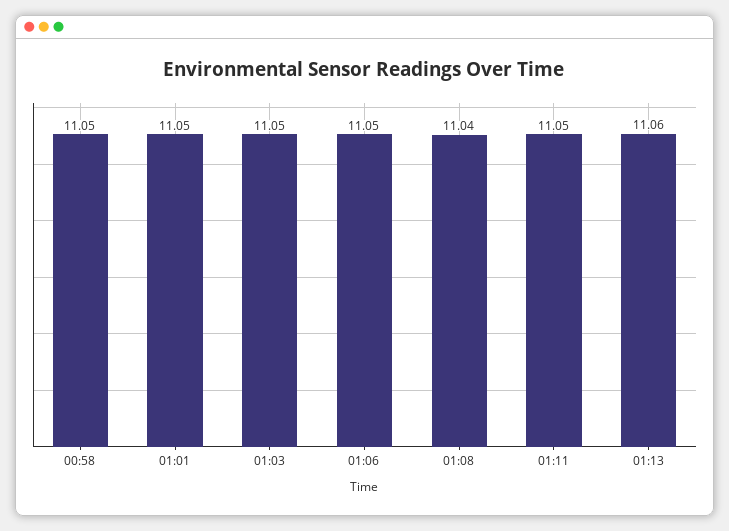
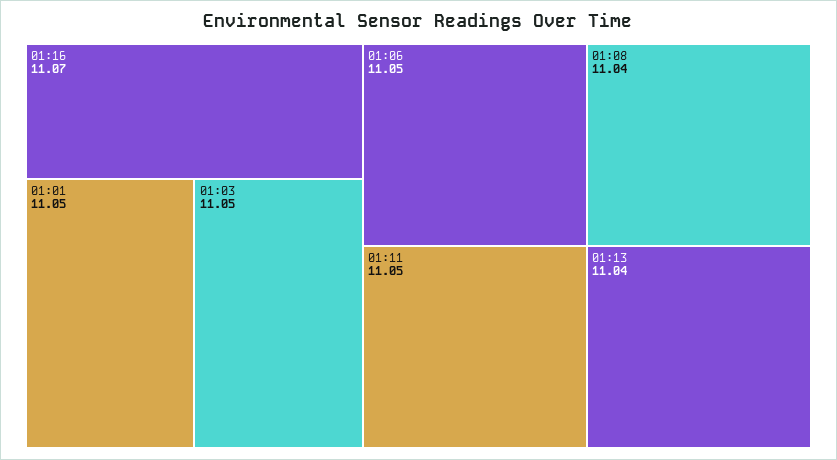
00:58: 11.05 -> none
01:13: 11.06 -> 11.04
01:16: none -> 11.07

